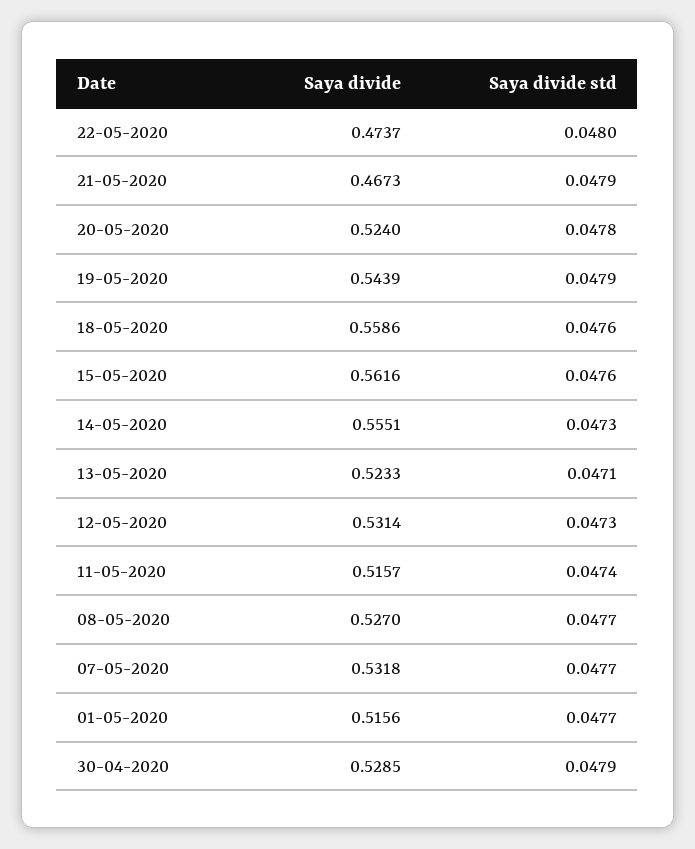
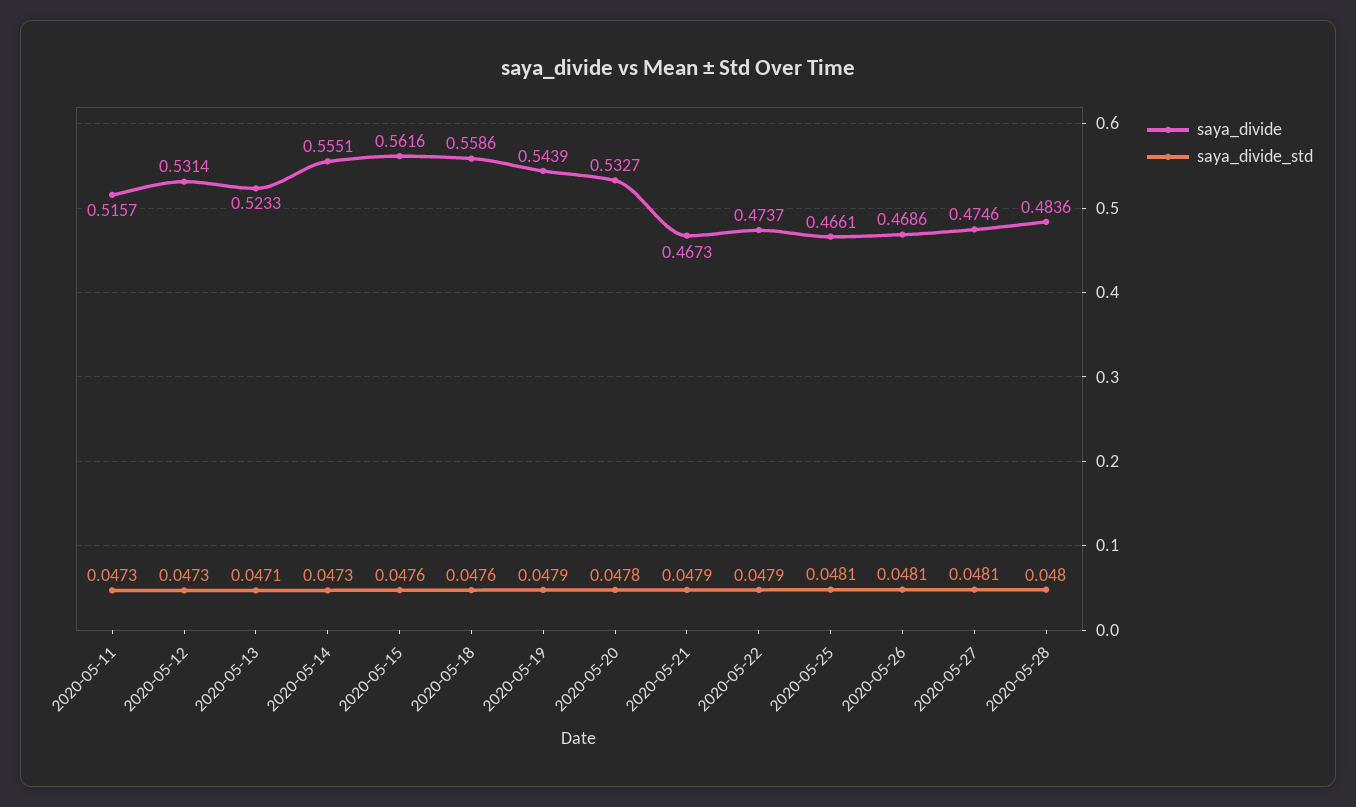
Saya divide std, 22-05-2020: 0.048 -> 0.0479
Saya divide, 20-05-2020: 0.524 -> 0.5327
Saya divide std, 11-05-2020: 0.0474 -> 0.0473
Saya divide, 08-05-2020: 0.527 -> none
Saya divide std, 08-05-2020: 0.0477 -> none
Saya divide, 07-05-2020: 0.5318 -> none
Saya divide std, 07-05-2020: 0.0477 -> none
Saya divide, 01-05-2020: 0.5156 -> none
Saya divide std, 01-05-2020: 0.0477 -> none
Saya divide, 30-04-2020: 0.5285 -> none
Saya divide std, 30-04-2020: 0.0479 -> none
Saya divide, 2020-05-25: none -> 0.4661
Saya divide std, 2020-05-25: none -> 0.0481
Saya divide, 2020-05-26: none -> 0.4686
Saya divide std, 2020-05-26: none -> 0.0481
Saya divide, 2020-05-27: none -> 0.4746
Saya divide std, 2020-05-27: none -> 0.0481
Saya divide, 2020-05-28: none -> 0.4836
Saya divide std, 2020-05-28: none -> 0.048

